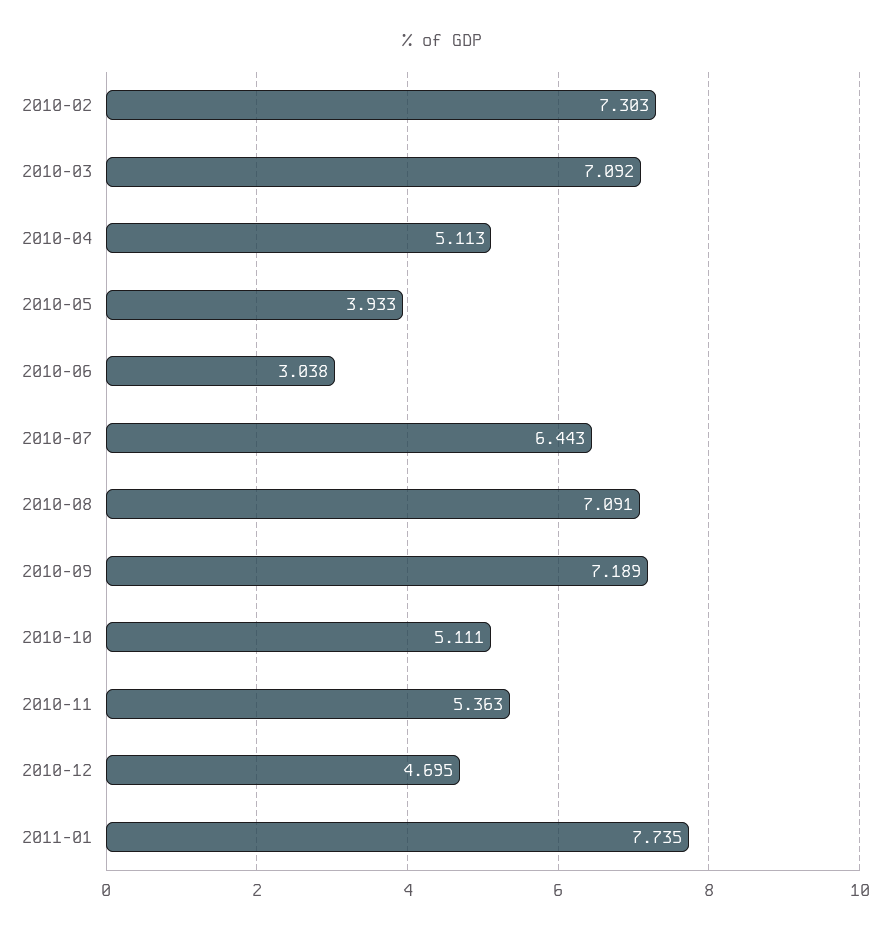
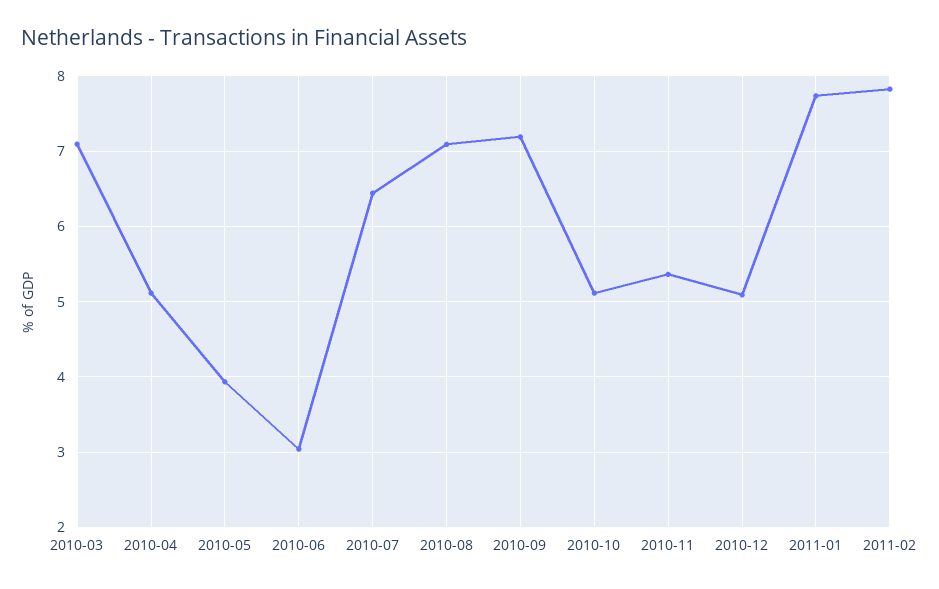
2010-02: 7.303 -> none
2010-12: 4.695 -> 5.1
2011-02: none -> 7.8

